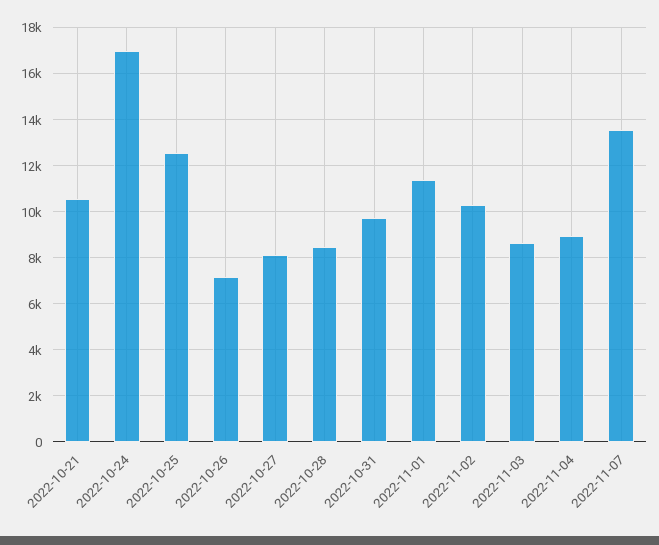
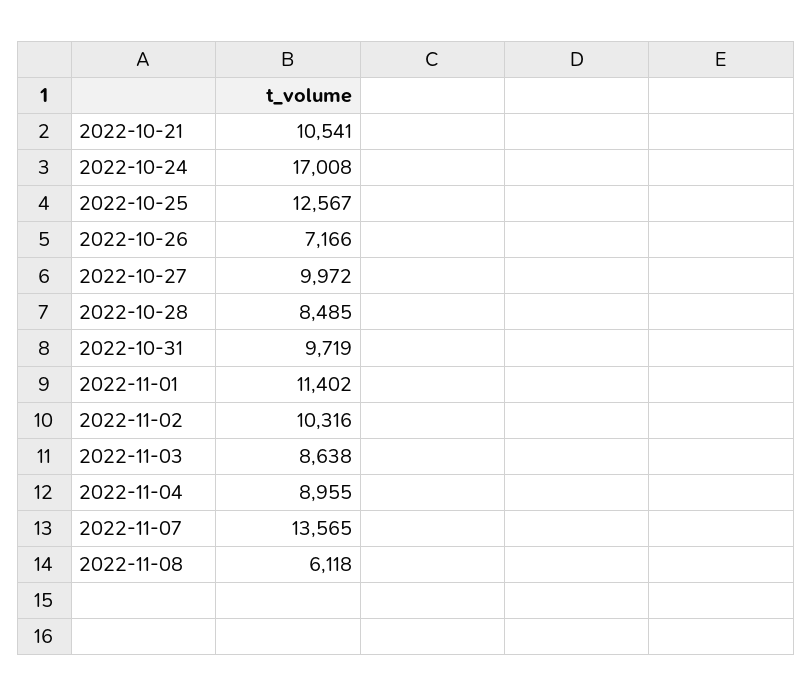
2022-10-27: 8000 -> 9972
2022-11-08: none -> 6118

